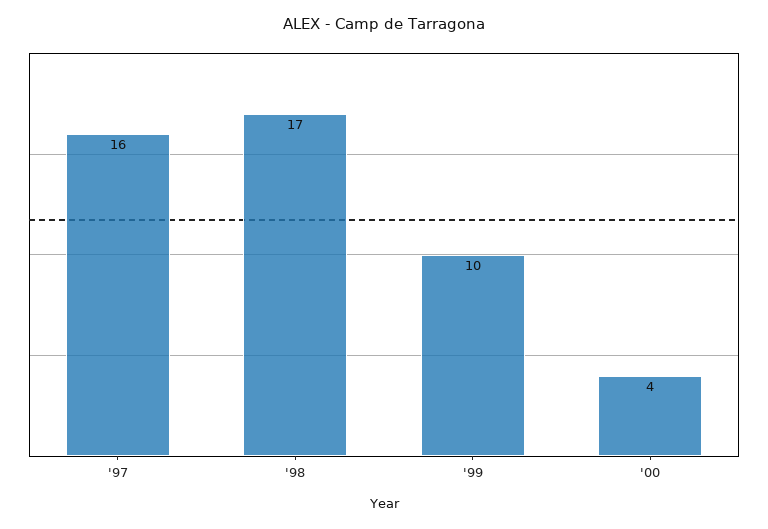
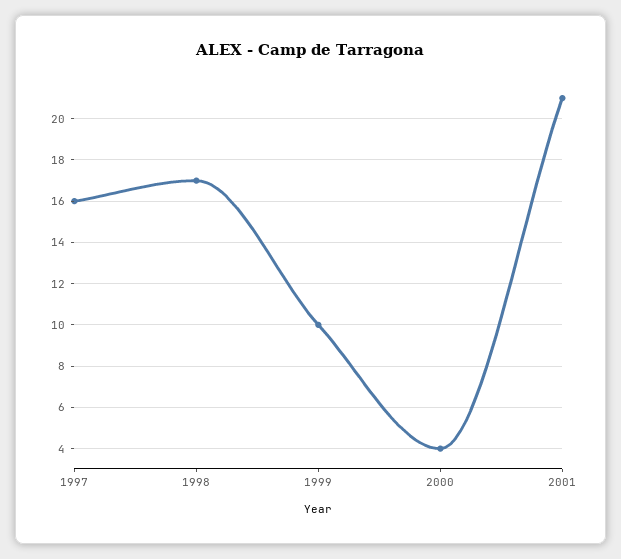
2001: none -> 21

